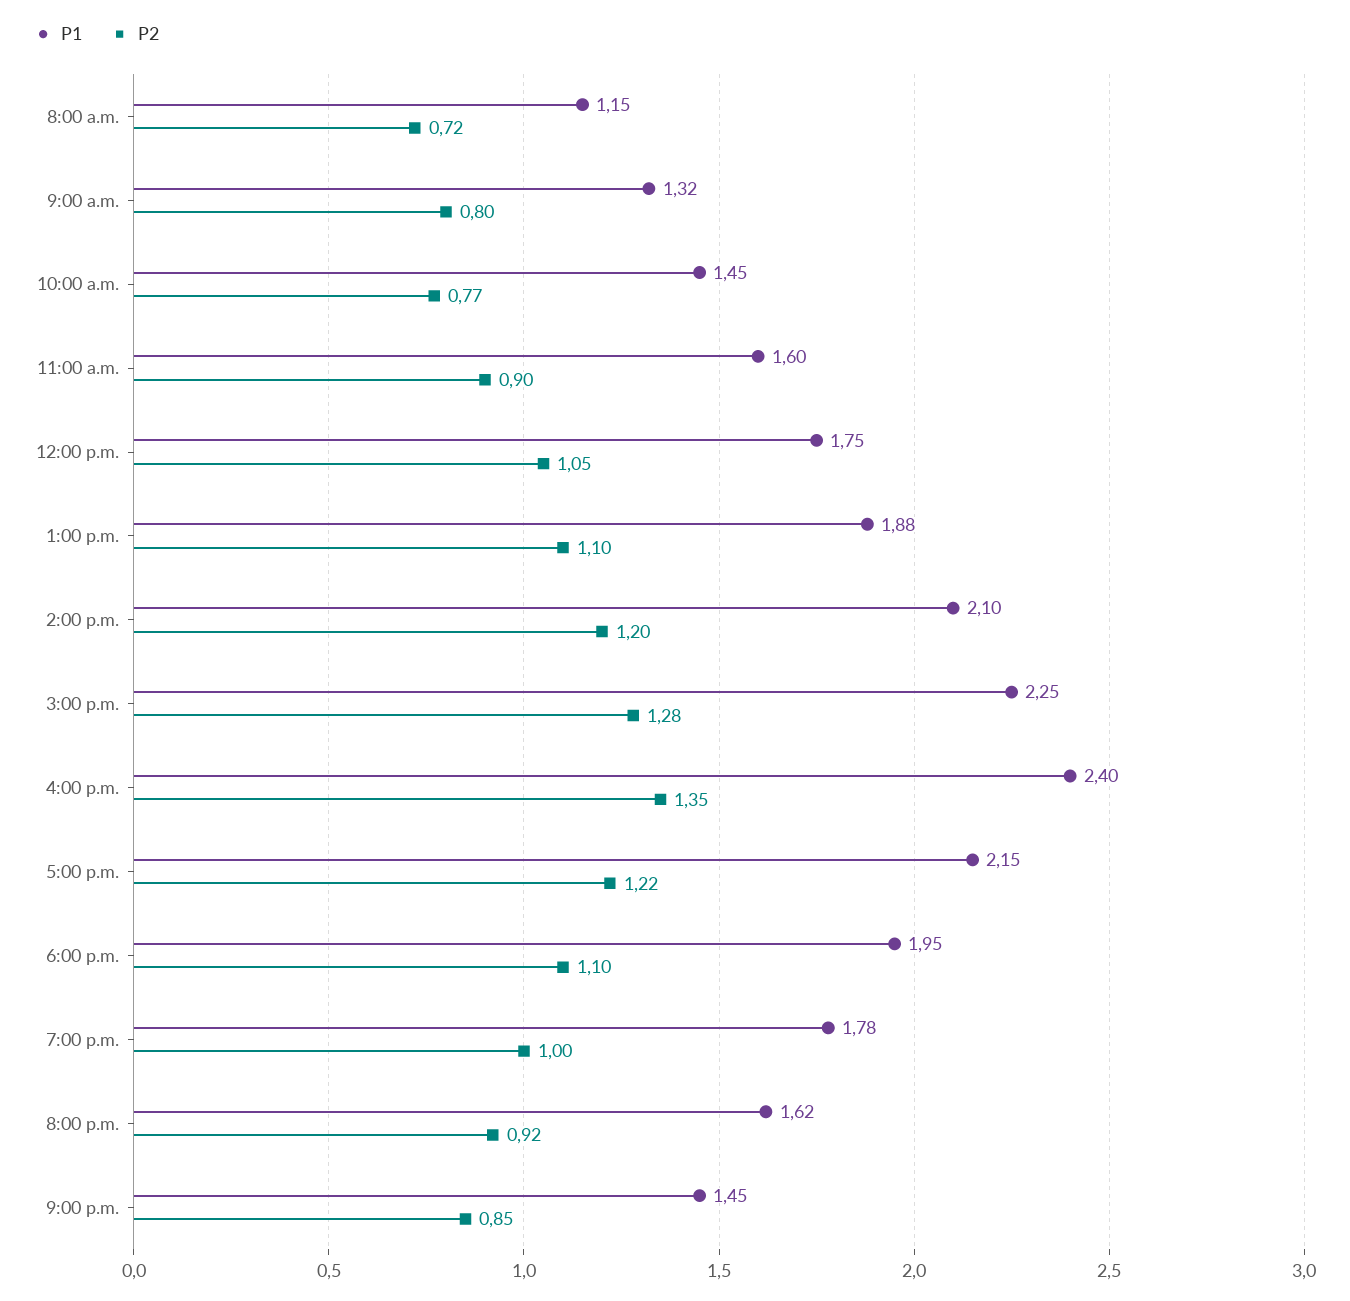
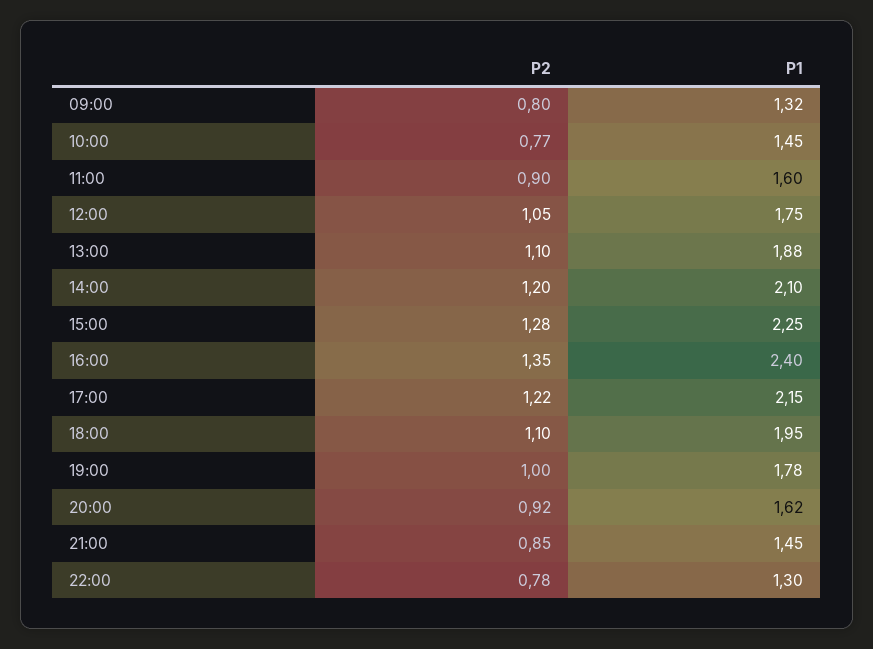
P1, 8:00 a.m.: 1.15 -> none
P2, 8:00 a.m.: 0.72 -> none
P2, 22:00: none -> 0.78
P1, 22:00: none -> 1.3

